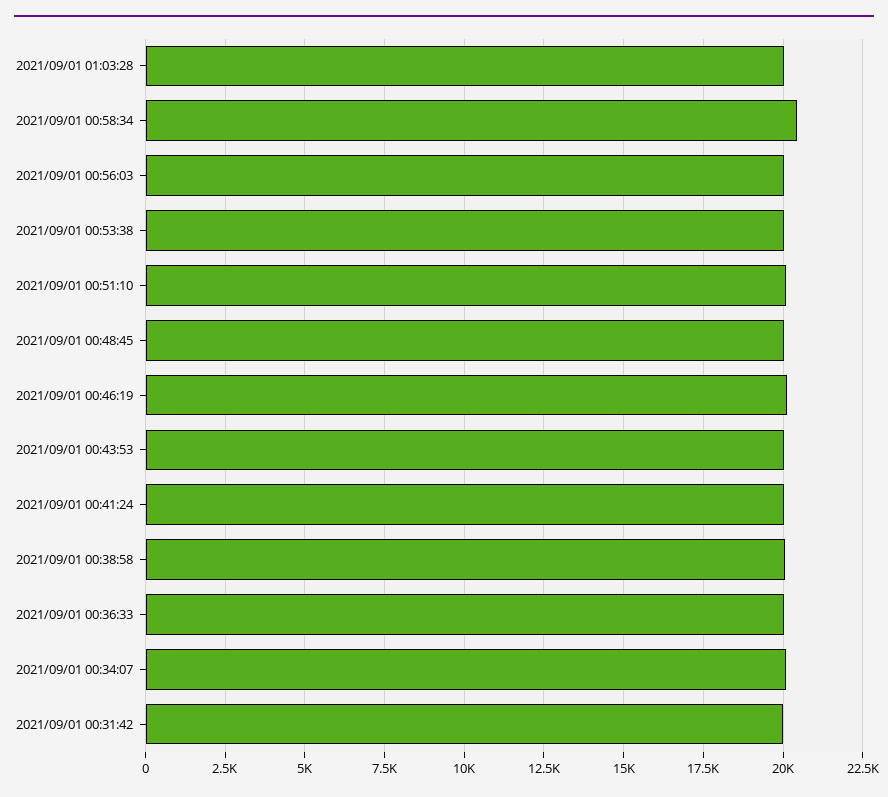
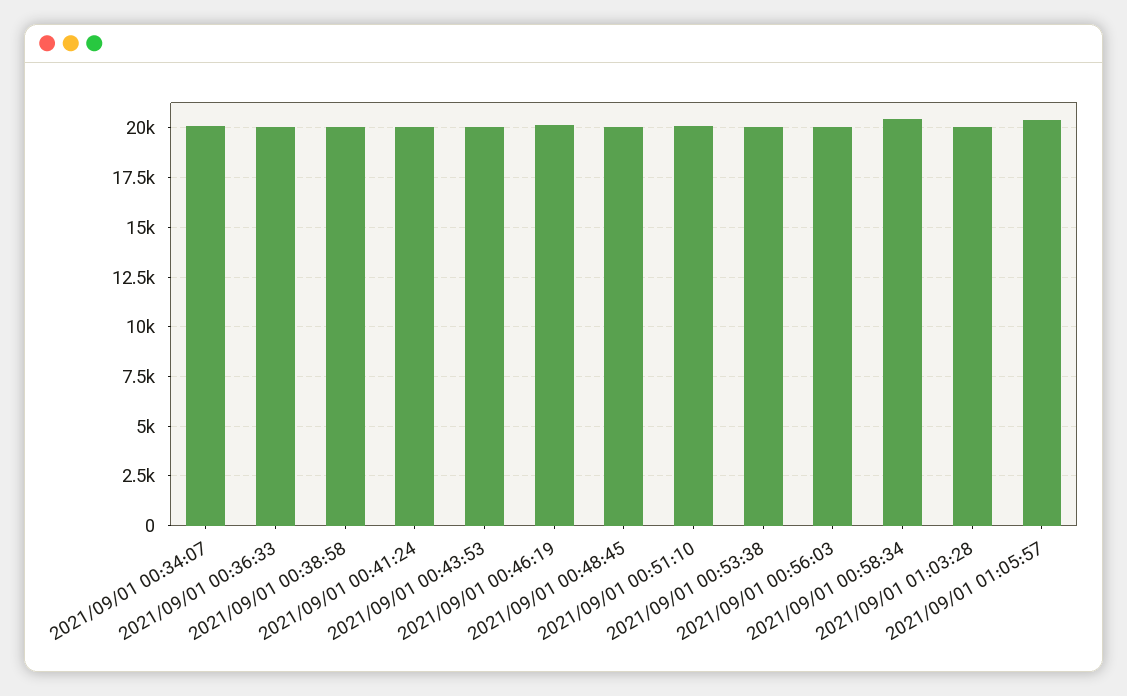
2021/09/01 00:31:42: 20000 -> none
2021/09/01 01:05:57: none -> 20500

